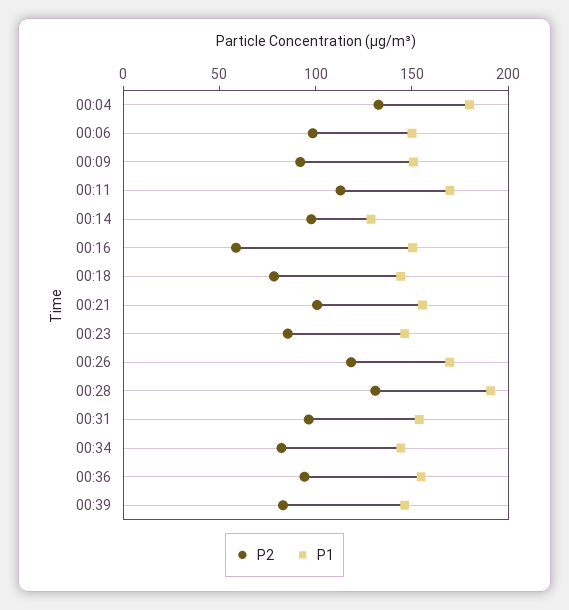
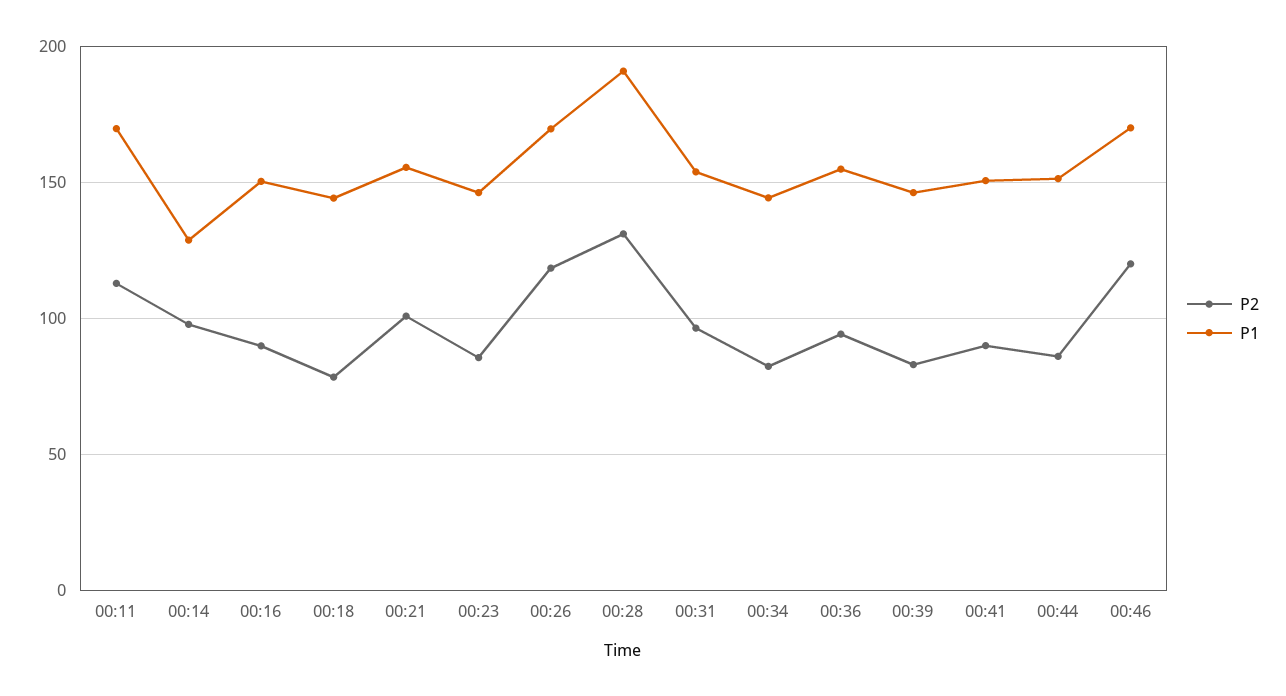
P2, 00:04: 130 -> none
P1, 00:04: 180 -> none
P2, 00:06: 100 -> none
P1, 00:06: 150 -> none
P2, 00:09: 90 -> none
P1, 00:09: 150 -> none
P2, 00:16: 60 -> 90
P2, 00:41: none -> 90
P1, 00:41: none -> 150
P2, 00:44: none -> 85
P1, 00:44: none -> 150
P2, 00:46: none -> 120
P1, 00:46: none -> 170

